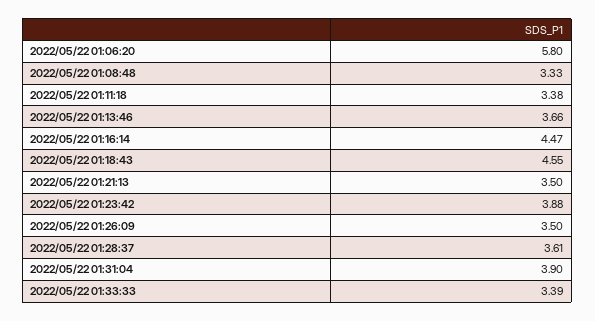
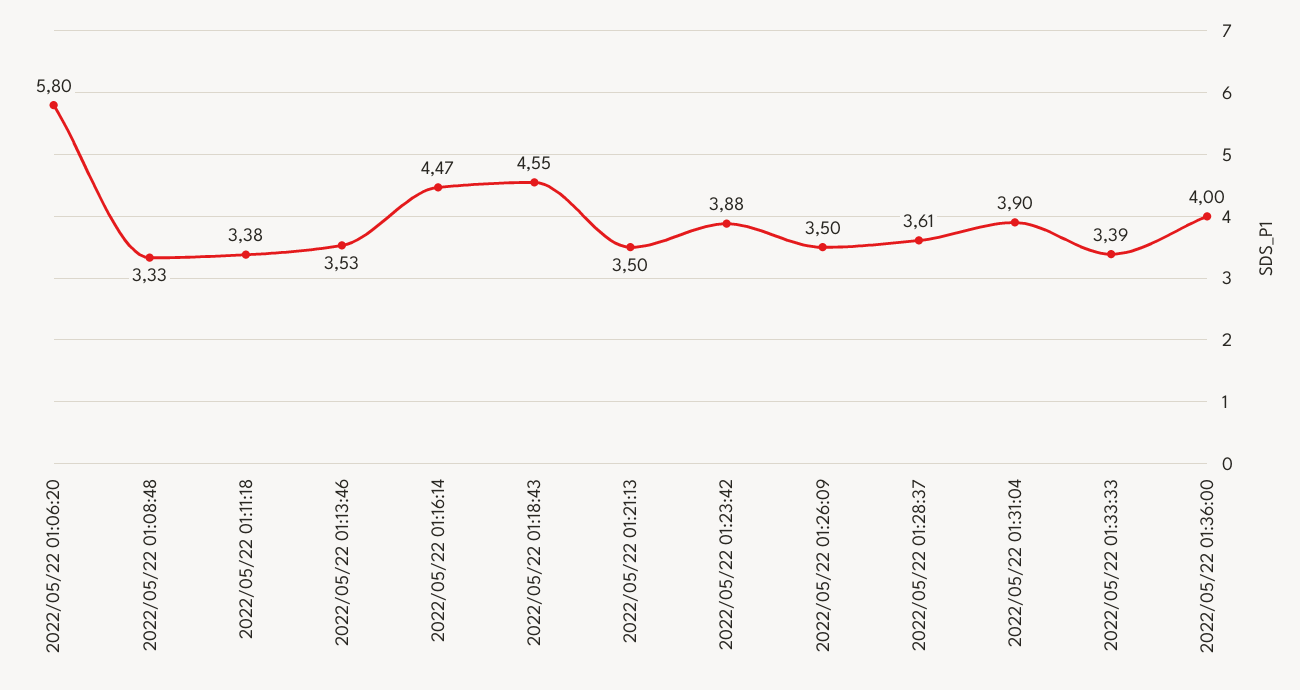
2022/05/22 01:13:46: 3.66 -> 3.53
2022/05/22 01:36:00: none -> 4

